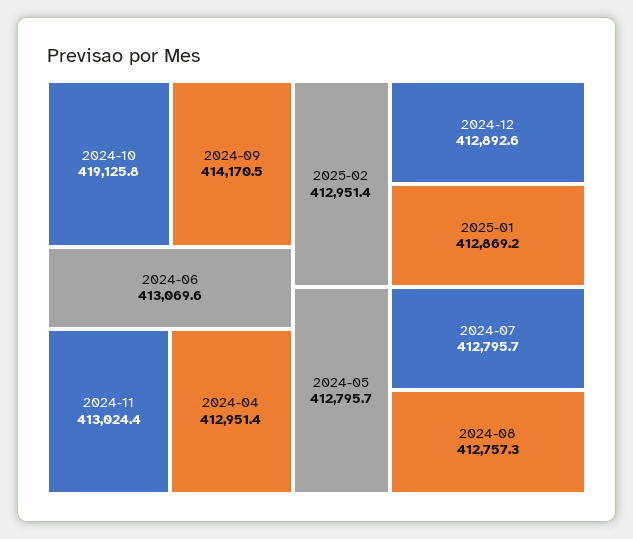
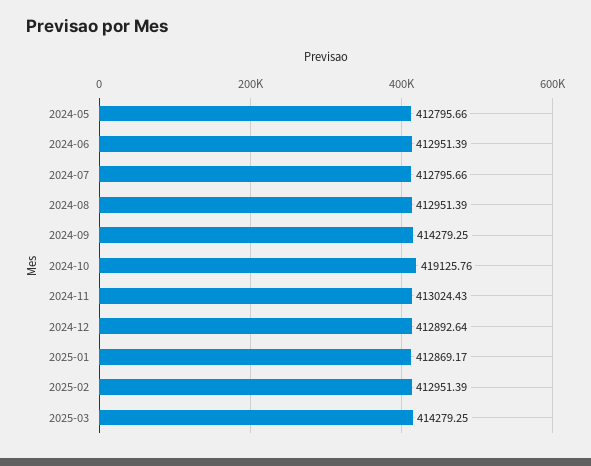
2024-09: 414170.5 -> 414279.25
2024-06: 413069.6 -> 412951.39
2024-04: 412951.4 -> none
2024-08: 412757.3 -> 412951.39
2025-03: none -> 414279.25

